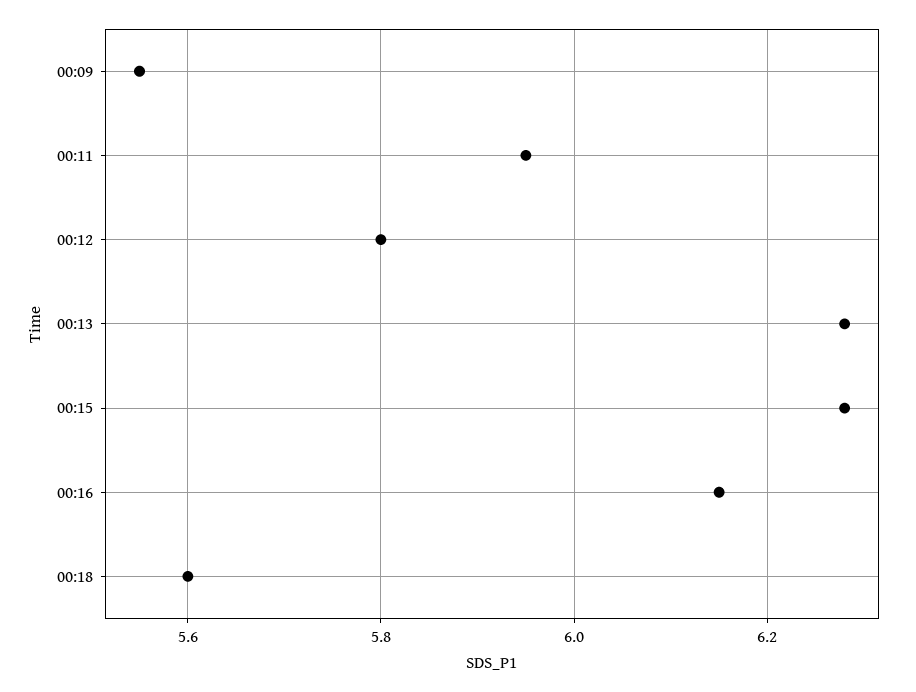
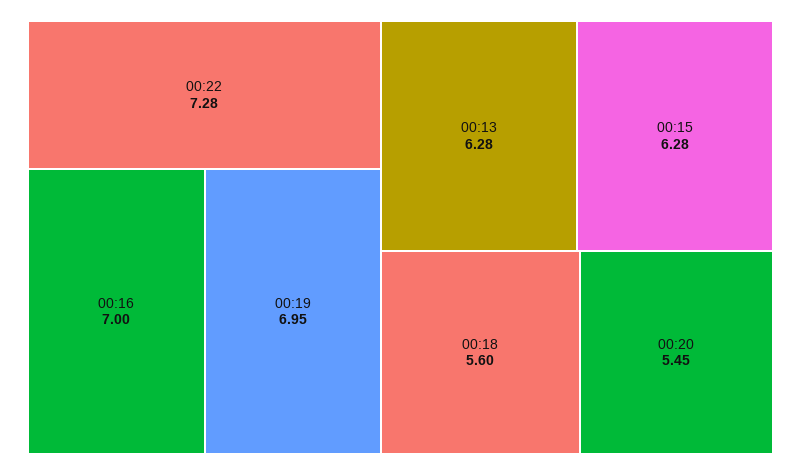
00:09: 5.55 -> none
00:11: 5.95 -> none
00:12: 5.8 -> none
00:16: 6.15 -> 7
00:22: none -> 7.28
00:19: none -> 6.95
00:20: none -> 5.45

